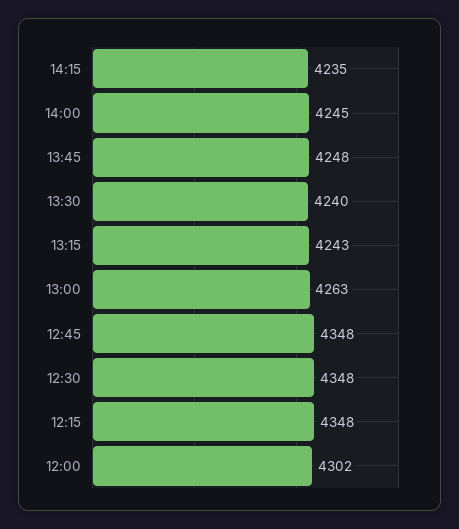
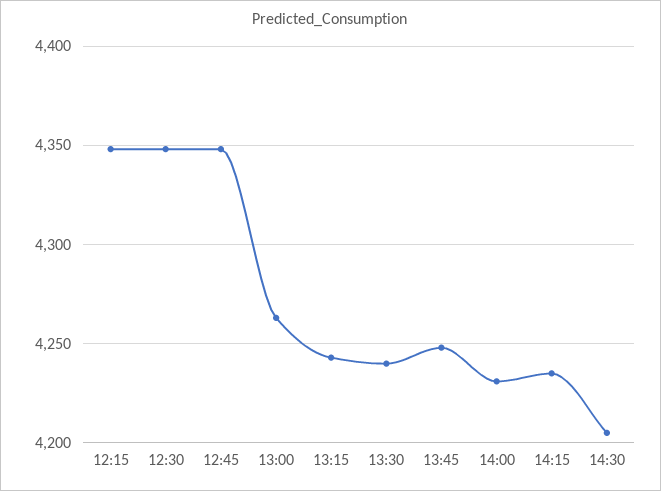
14:00: 4245 -> 4230
12:00: 4302 -> none
14:30: none -> 4205

